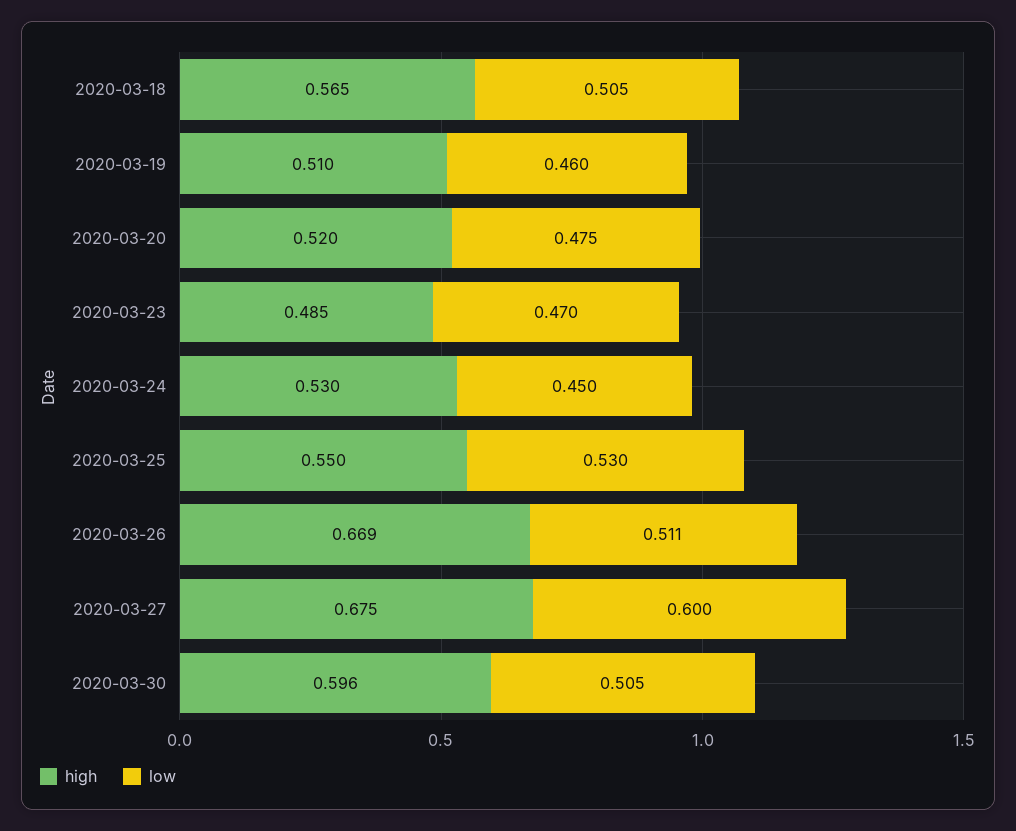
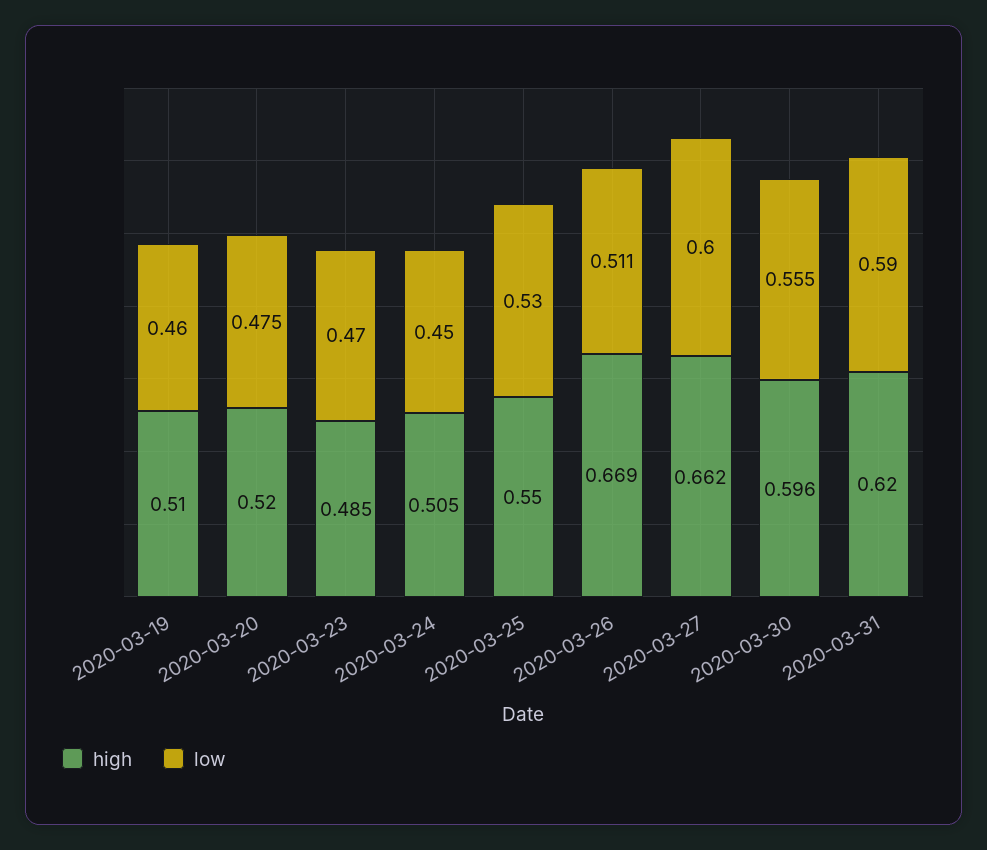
high, 2020-03-18: 0.565 -> none
low, 2020-03-18: 0.505 -> none
high, 2020-03-24: 0.53 -> 0.505
high, 2020-03-27: 0.675 -> 0.662
low, 2020-03-30: 0.505 -> 0.555
high, 2020-03-31: none -> 0.62
low, 2020-03-31: none -> 0.59

